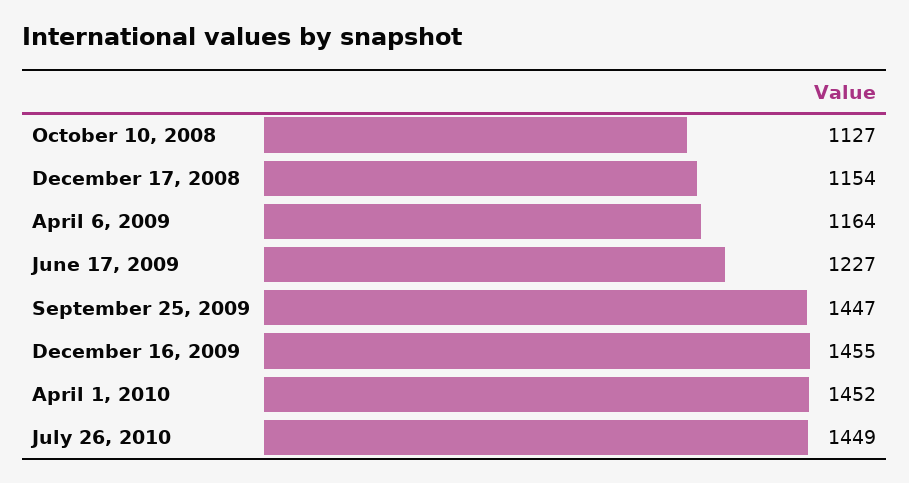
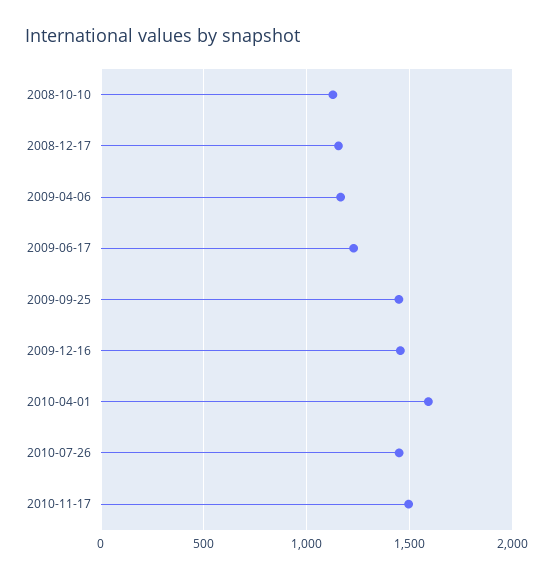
April 1, 2010: 1452 -> 1600
2010-11-17: none -> 1500

